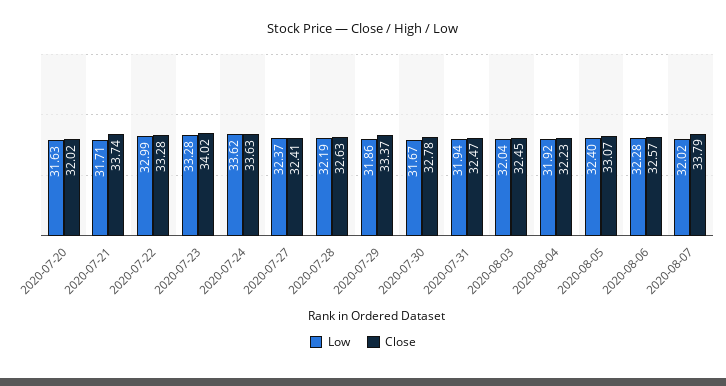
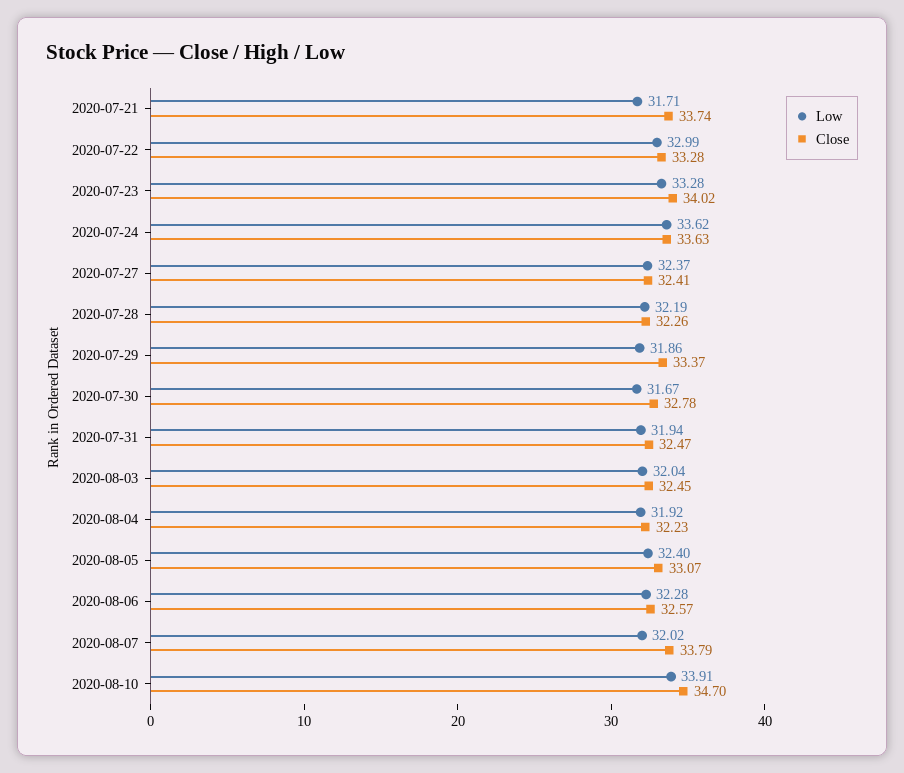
Low, 2020-07-20: 31.63 -> none
Close, 2020-07-20: 32.02 -> none
Close, 2020-07-28: 32.63 -> 32.26
Low, 2020-08-10: none -> 33.91
Close, 2020-08-10: none -> 34.7

